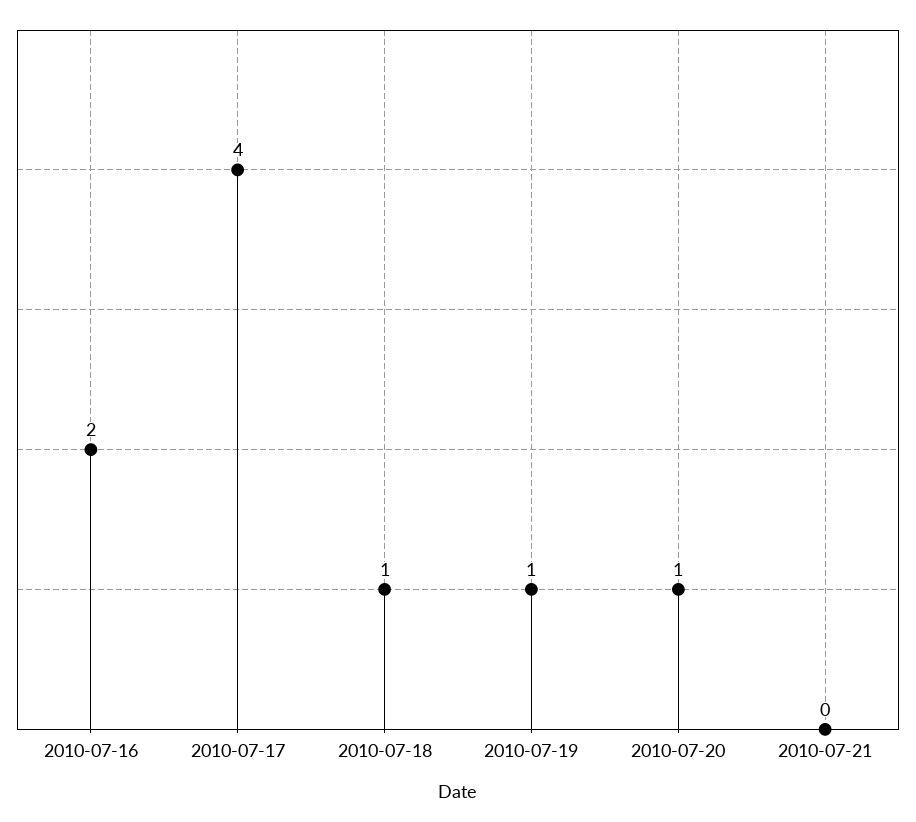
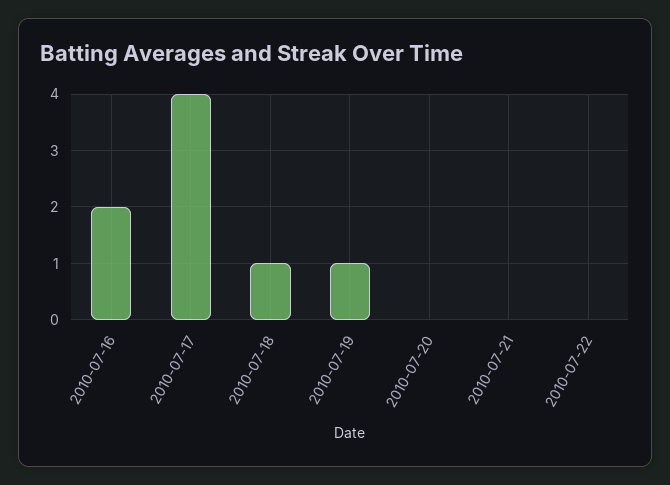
2010-07-20: 1 -> 0
2010-07-22: none -> 0

